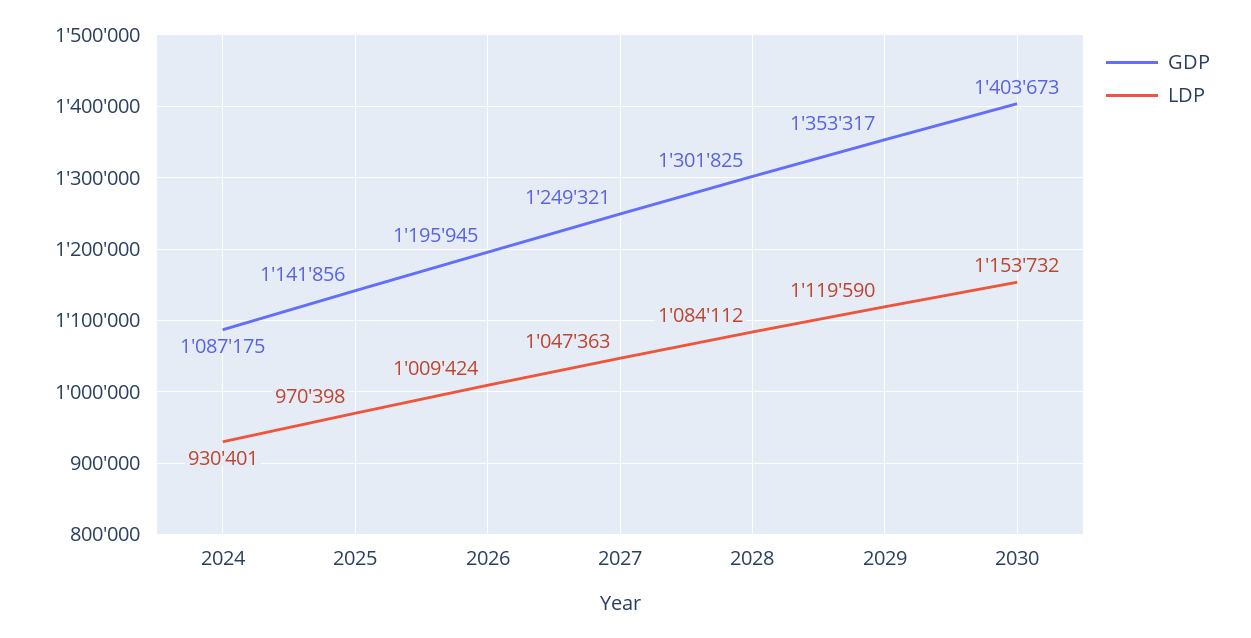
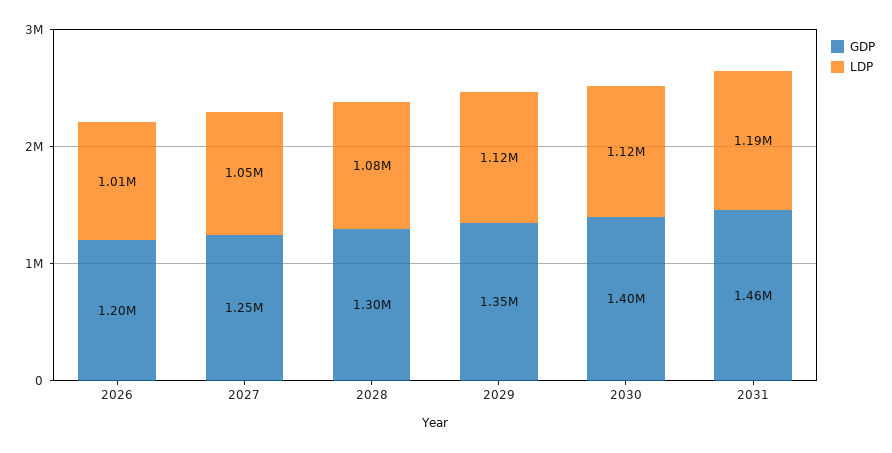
GDP, 2024: 1087175 -> none
LDP, 2024: 930401 -> none
GDP, 2025: 1141856 -> none
LDP, 2025: 970398 -> none
LDP, 2030: 1153732 -> 1120000
GDP, 2031: none -> 1460000
LDP, 2031: none -> 1190000

